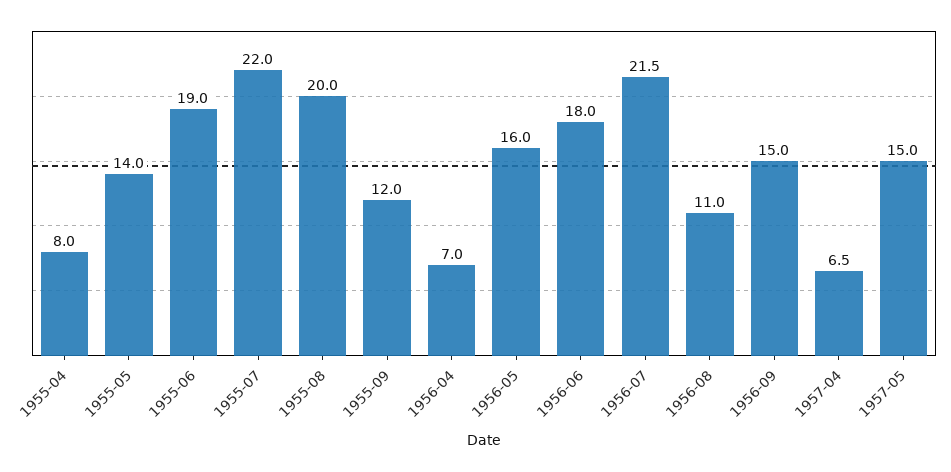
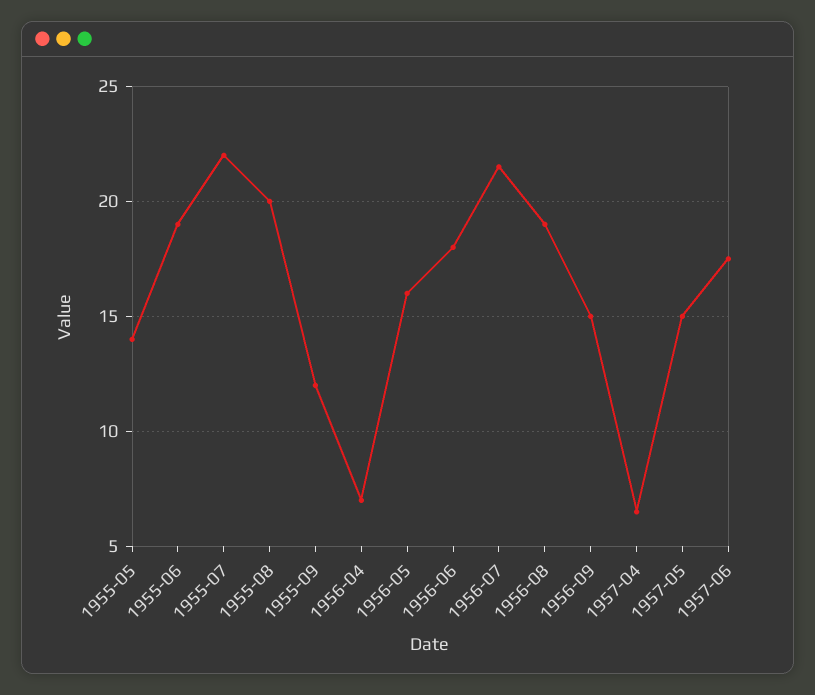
1955-04: 8 -> none
1956-08: 11 -> 19
1957-06: none -> 17.5

